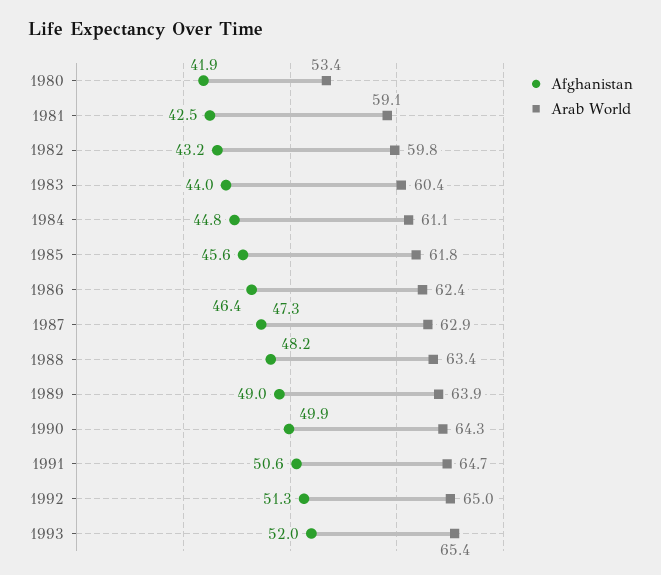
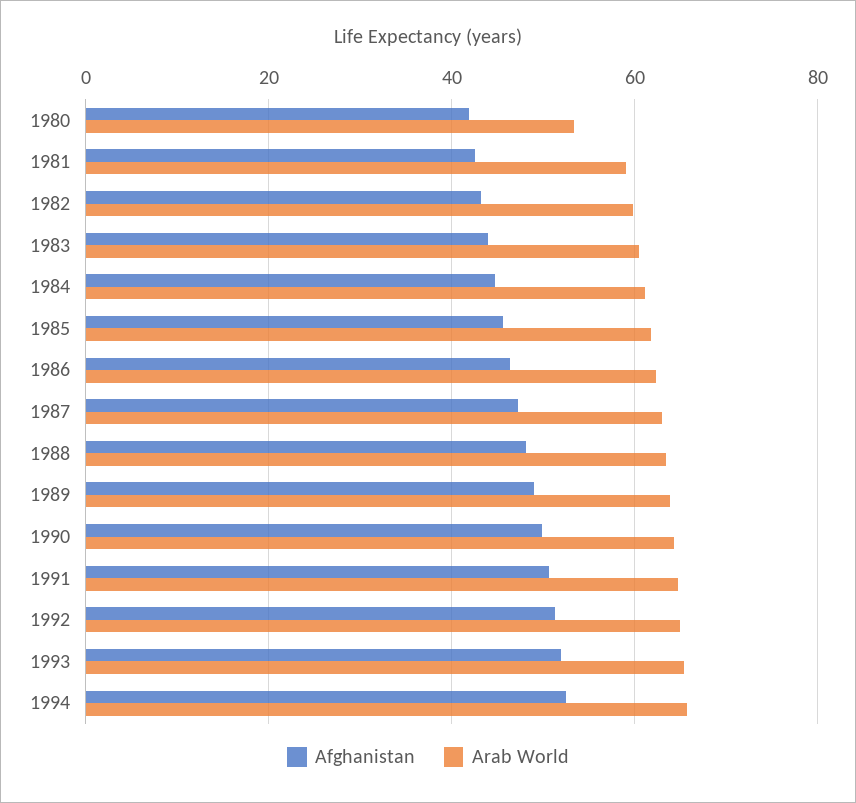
Afghanistan, 1994: none -> 52
Arab World, 1994: none -> 66

